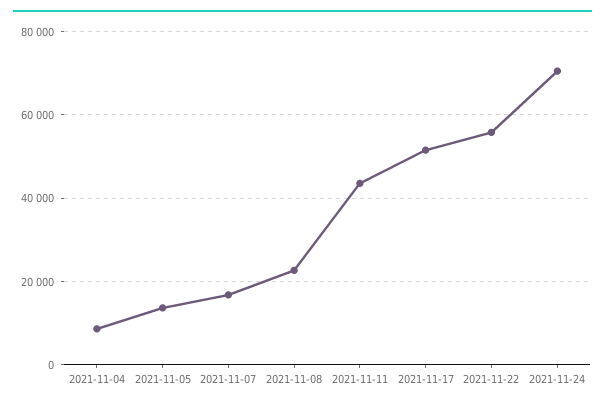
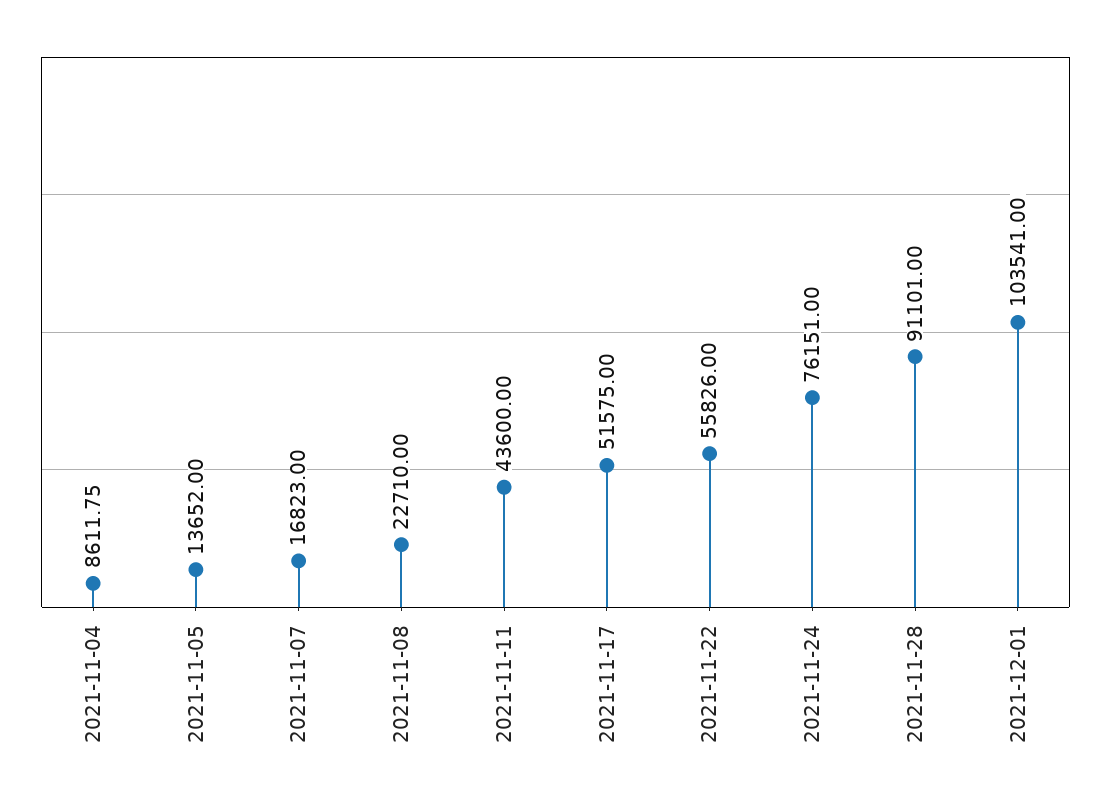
2021-11-24: 70000 -> 76151
2021-11-28: none -> 91101
2021-12-01: none -> 103541

